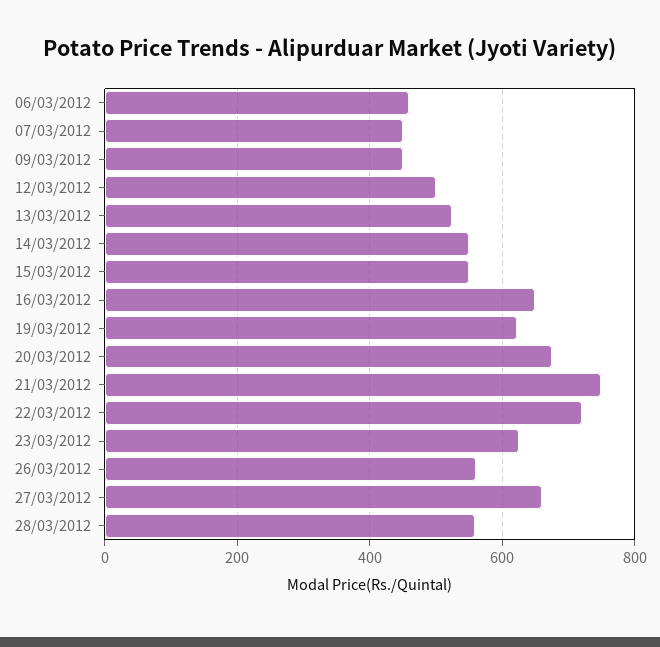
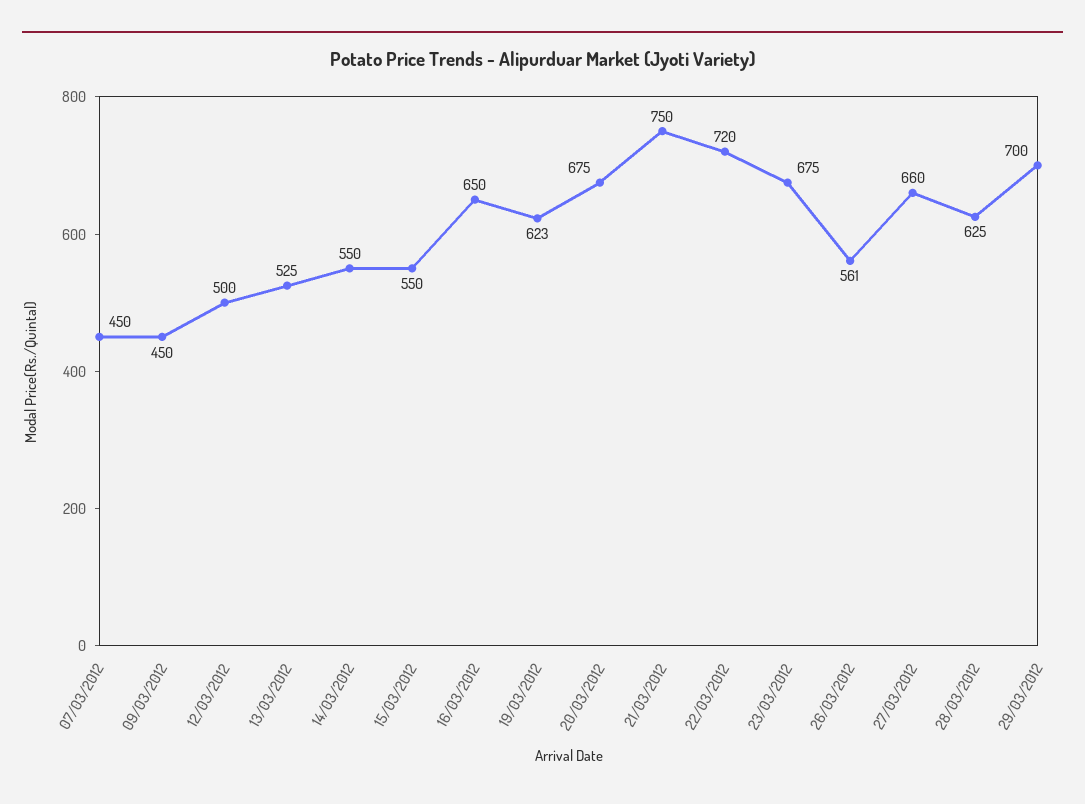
06/03/2012: 460 -> none
23/03/2012: 620 -> 675
28/03/2012: 560 -> 625
29/03/2012: none -> 700

